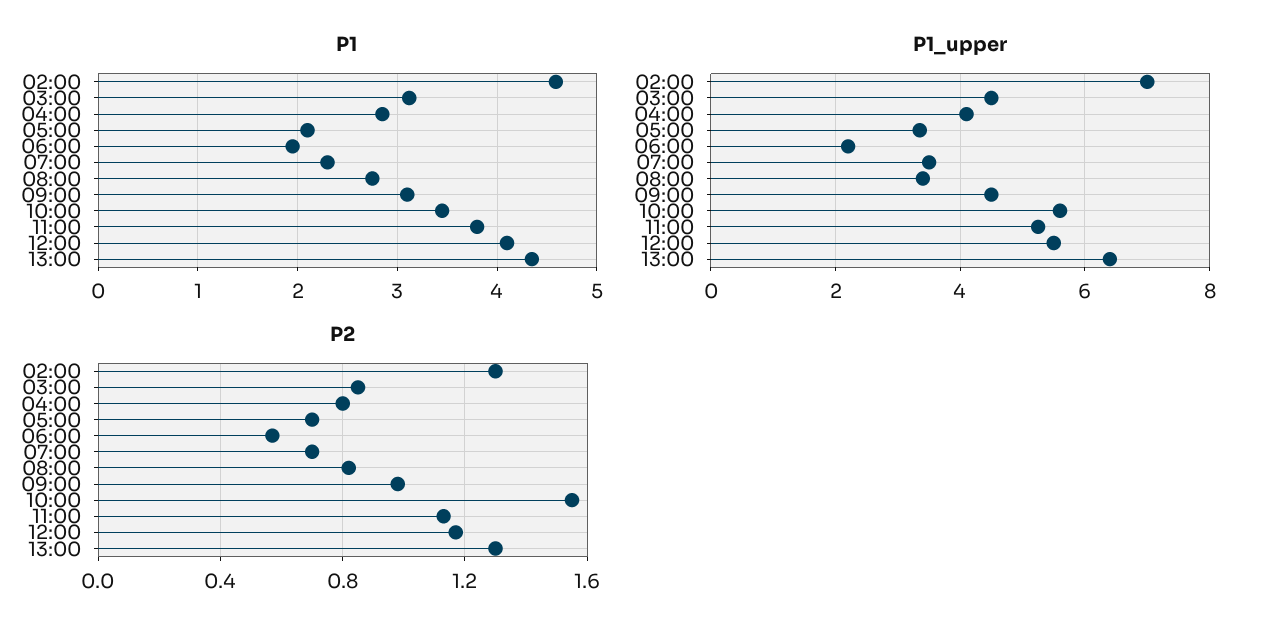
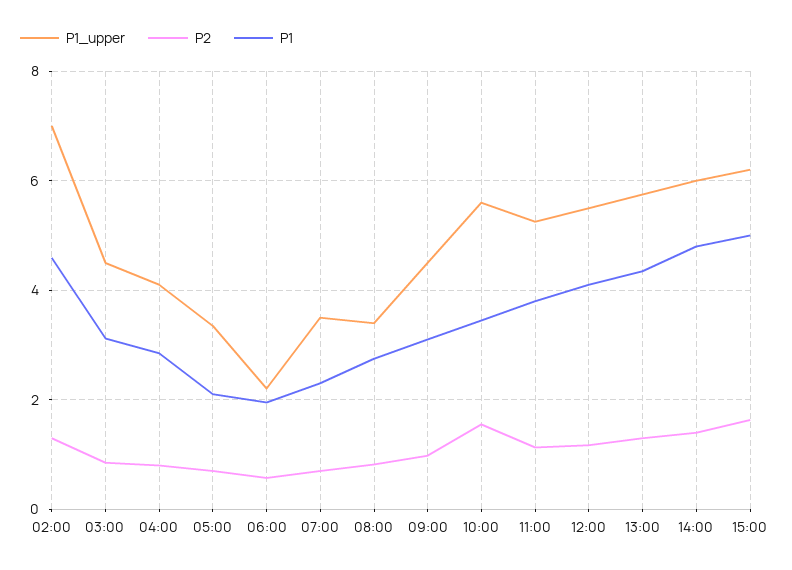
P1_upper, 13:00: 6.4 -> 5.8
P1_upper, 14:00: none -> 6
P2, 14:00: none -> 1.4
P1, 14:00: none -> 4.8
P1_upper, 15:00: none -> 6.2
P2, 15:00: none -> 1.6
P1, 15:00: none -> 5

